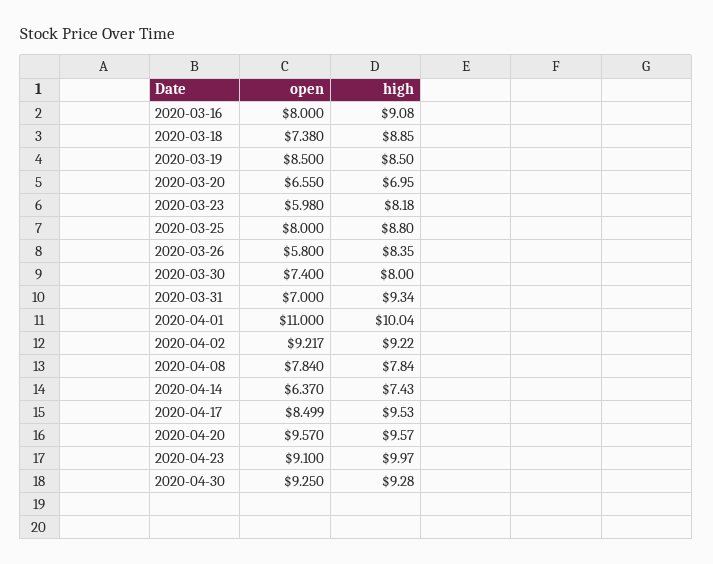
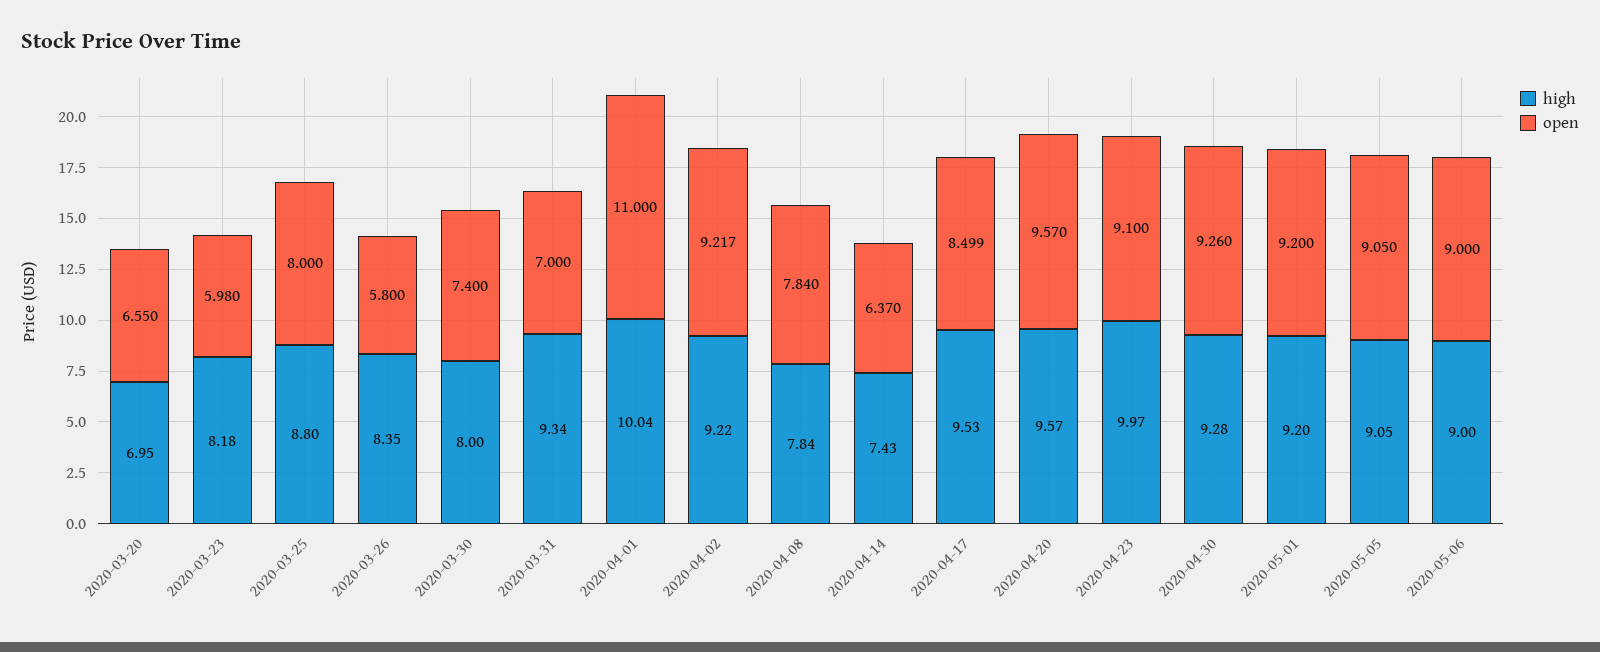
open, 2020-03-16: 8 -> none
high, 2020-03-16: 9.08 -> none
open, 2020-03-18: 7.38 -> none
high, 2020-03-18: 8.85 -> none
open, 2020-03-19: 8.5 -> none
high, 2020-03-19: 8.5 -> none
open, 2020-04-30: 9.25 -> 9.26
high, 2020-05-01: none -> 9.2
open, 2020-05-01: none -> 9.2
high, 2020-05-05: none -> 9.05
open, 2020-05-05: none -> 9.05
high, 2020-05-06: none -> 9
open, 2020-05-06: none -> 9

